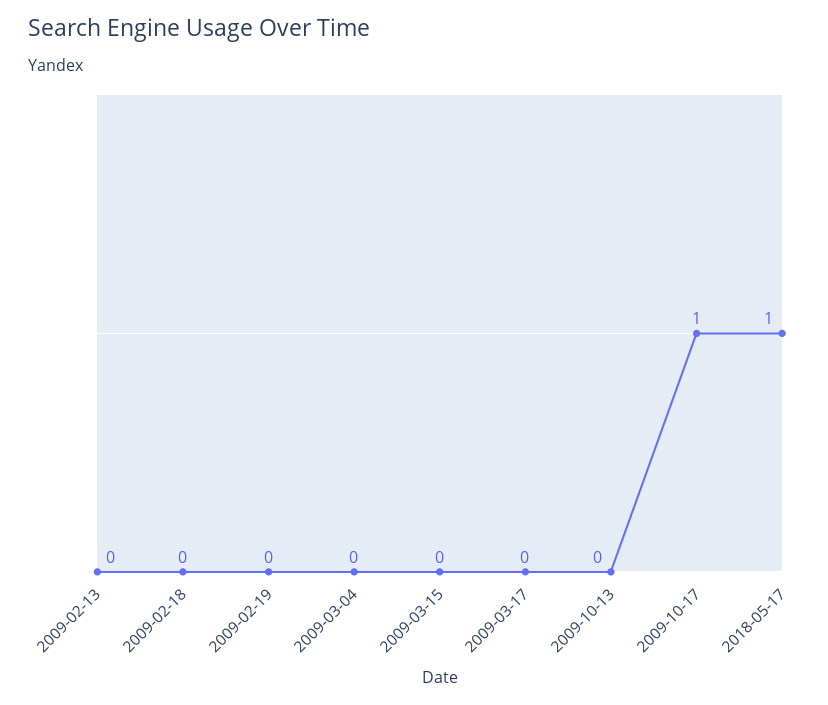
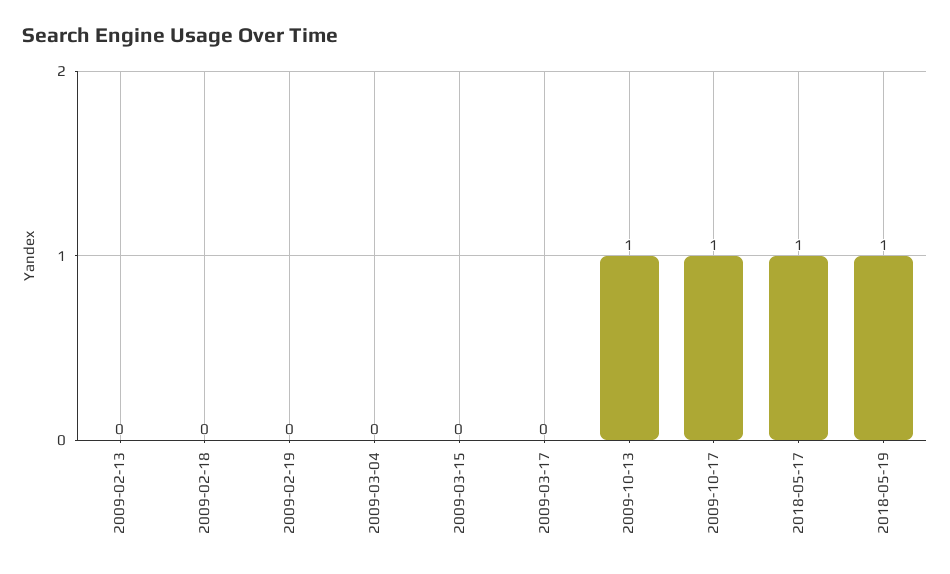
2009-10-13: 0 -> 1
2018-05-19: none -> 1

